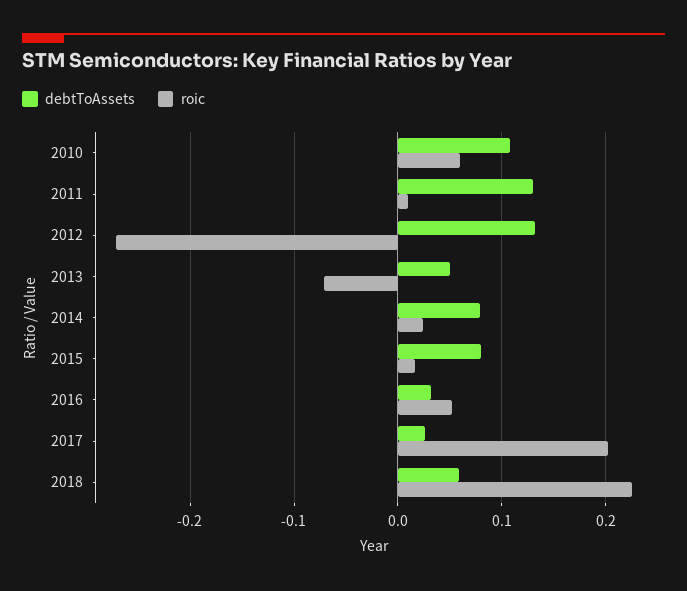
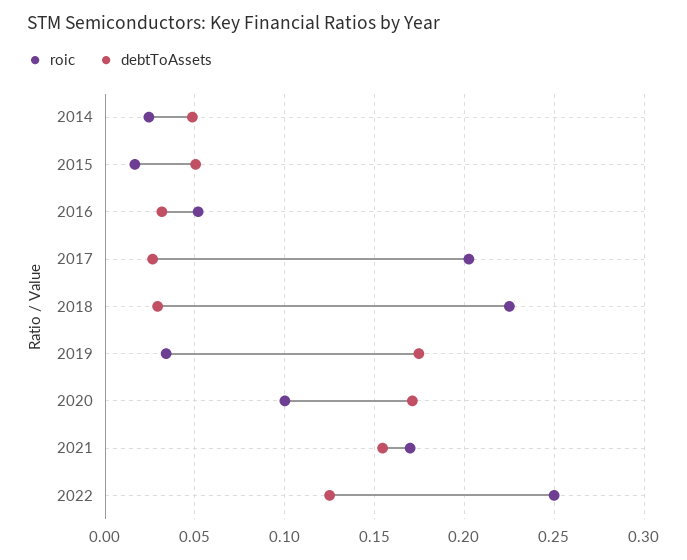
debtToAssets, 2010: 0.11 -> none
roic, 2010: 0.06 -> none
debtToAssets, 2011: 0.13 -> none
roic, 2011: 0.01 -> none
debtToAssets, 2012: 0.13 -> none
roic, 2012: -0.27 -> none
debtToAssets, 2013: 0.05 -> none
roic, 2013: -0.07 -> none
debtToAssets, 2014: 0.08 -> 0.05
debtToAssets, 2015: 0.08 -> 0.05
debtToAssets, 2018: 0.06 -> 0.03
roic, 2019: none -> 0.035
debtToAssets, 2019: none -> 0.175
roic, 2020: none -> 0.1
debtToAssets, 2020: none -> 0.17
roic, 2021: none -> 0.17
debtToAssets, 2021: none -> 0.155
roic, 2022: none -> 0.25
debtToAssets, 2022: none -> 0.125

